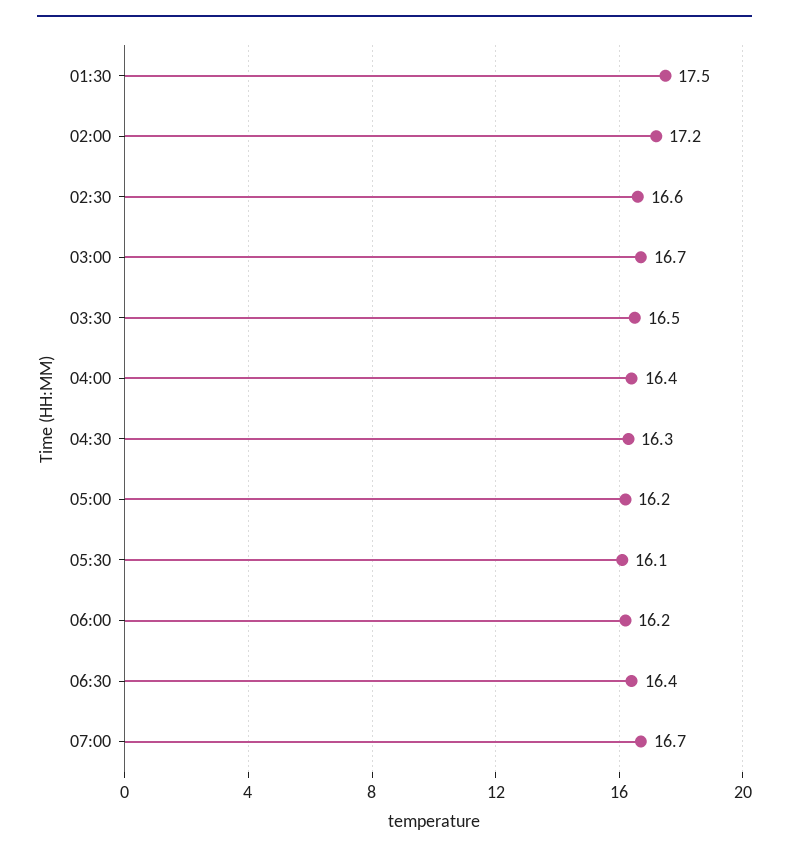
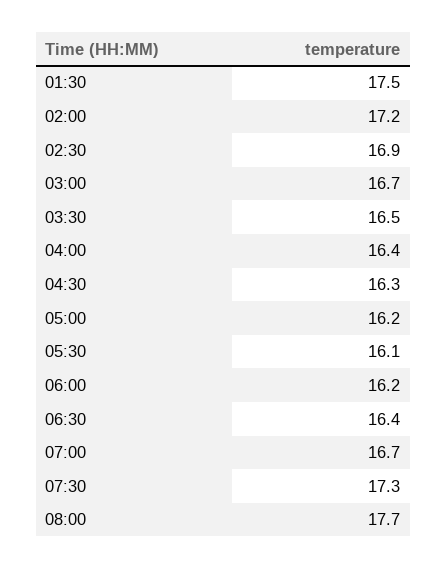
02:30: 16.6 -> 16.9
07:30: none -> 17.3
08:00: none -> 17.7

